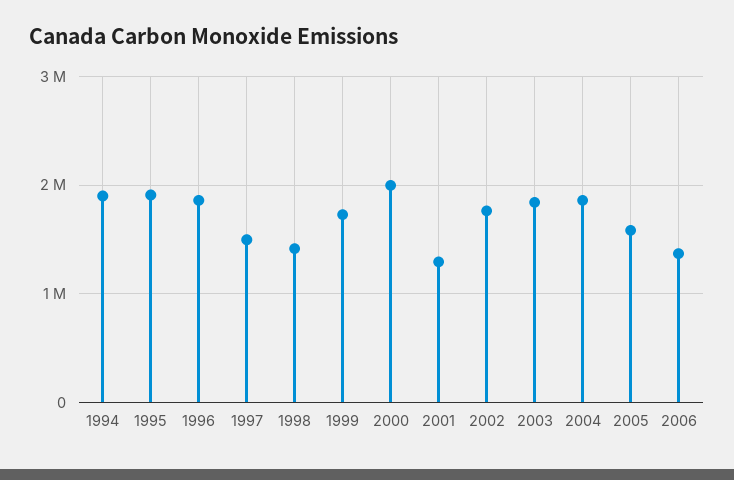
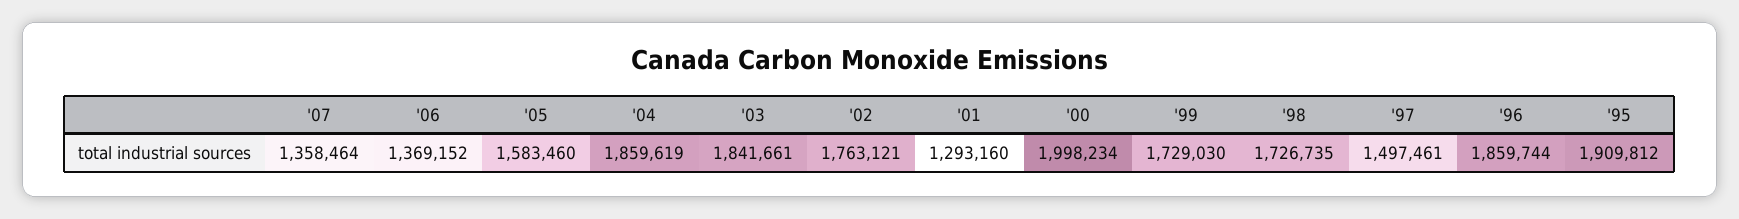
1994: 1900000 -> none
1998: 1400000 -> 1726735
'07: none -> 1358464

